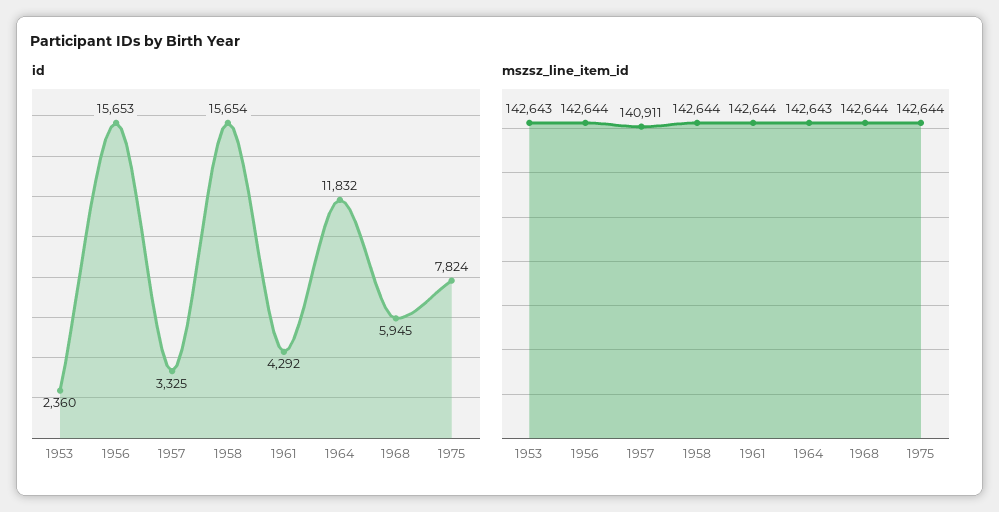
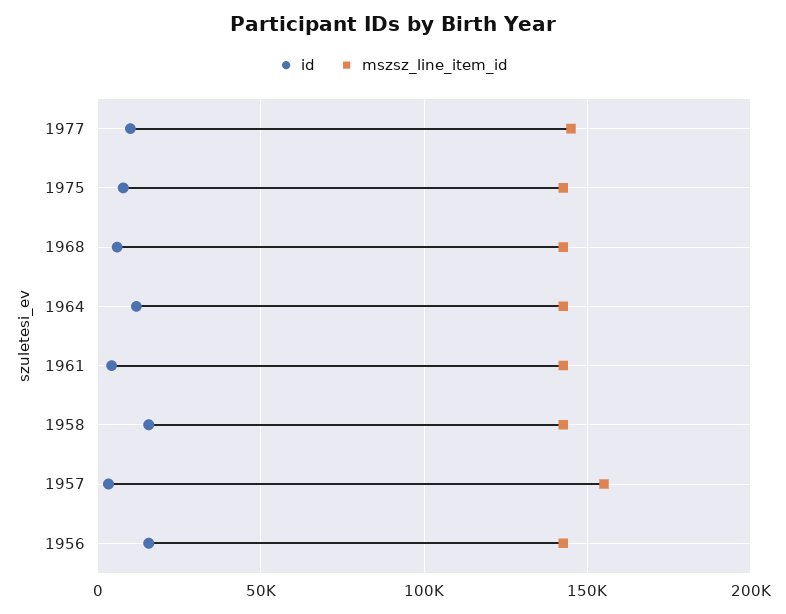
id, 1953: 2360 -> none
mszsz_line_item_id, 1953: 142643 -> none
mszsz_line_item_id, 1957: 140911 -> 155000
id, 1977: none -> 10000
mszsz_line_item_id, 1977: none -> 145000

